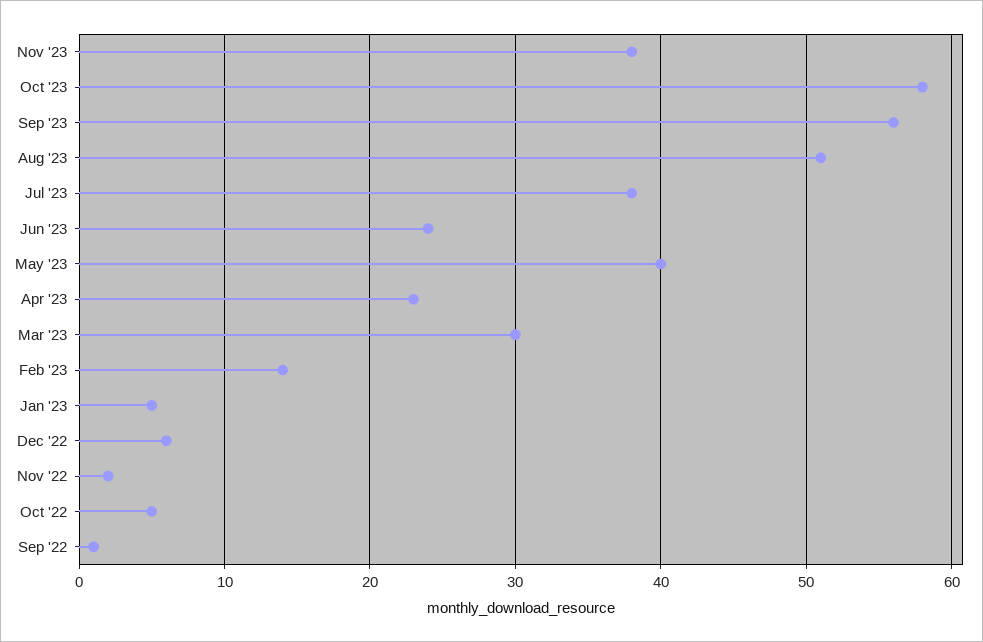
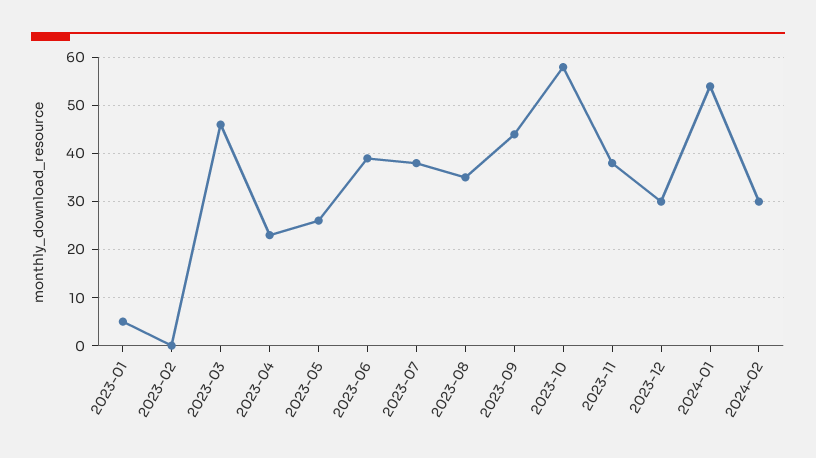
Sep '23: 56 -> 45
Aug '23: 51 -> 35
Jun '23: 24 -> 40
May '23: 40 -> 25
Mar '23: 30 -> 45
Feb '23: 14 -> 0
Dec '22: 6 -> none
Nov '22: 2 -> none
Oct '22: 5 -> none
Sep '22: 1 -> none
2023-12: none -> 30
2024-01: none -> 55
2024-02: none -> 30

